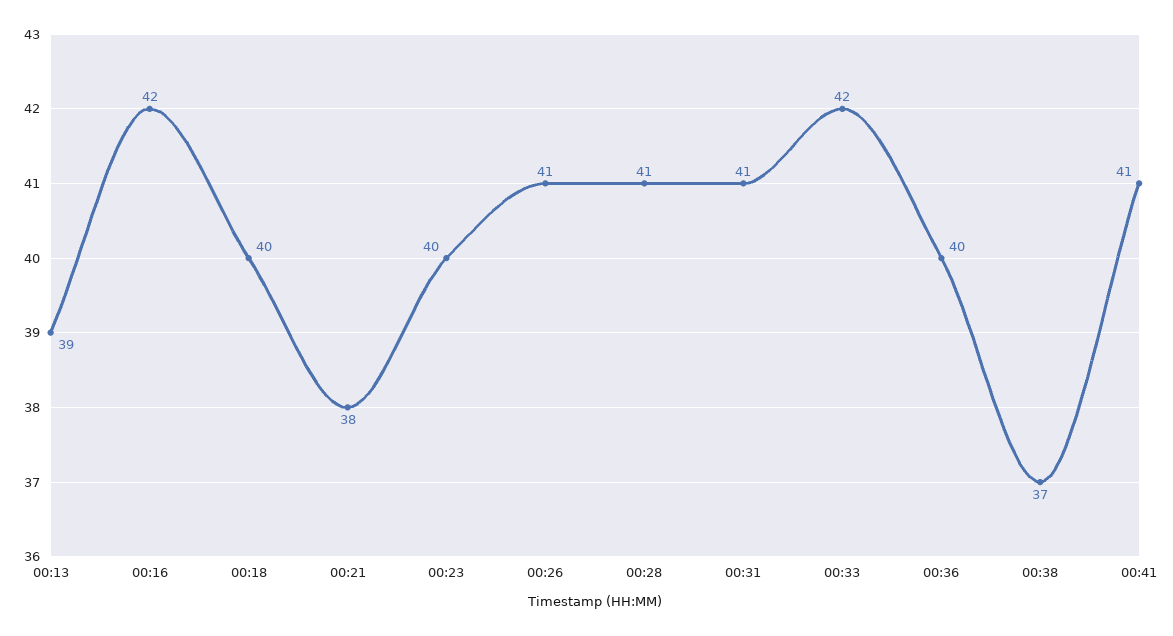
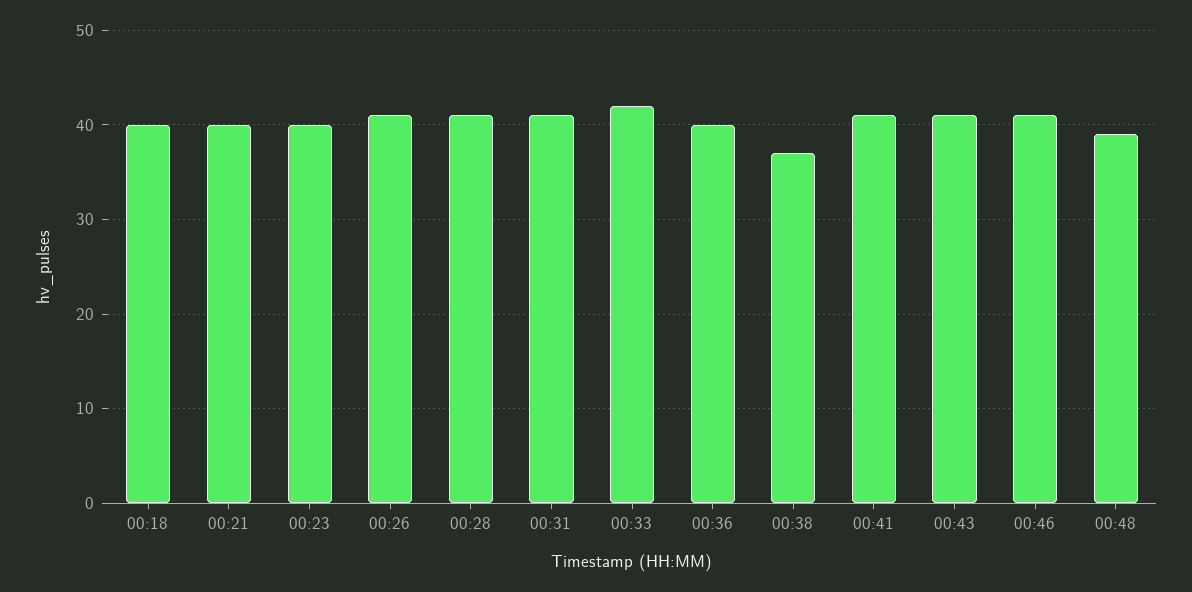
00:13: 39 -> none
00:16: 42 -> none
00:21: 38 -> 40
00:43: none -> 41
00:46: none -> 41
00:48: none -> 39

